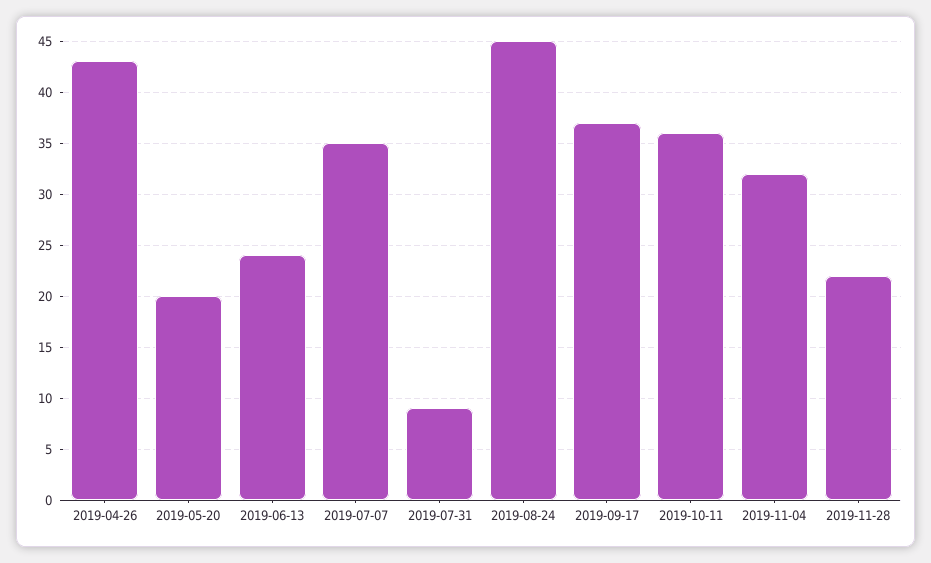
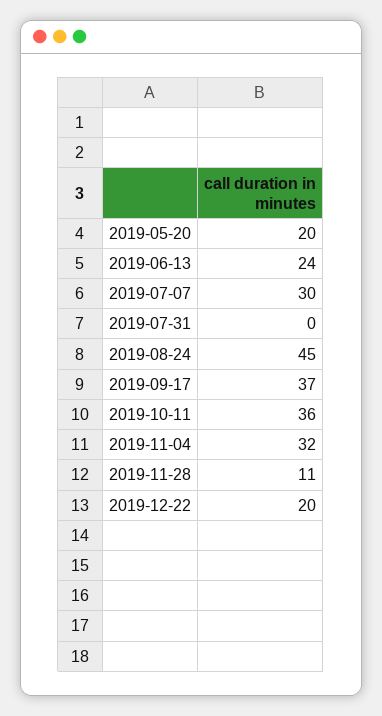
2019-04-26: 43 -> none
2019-07-07: 35 -> 30
2019-07-31: 9 -> 0
2019-11-28: 22 -> 11
2019-12-22: none -> 20

